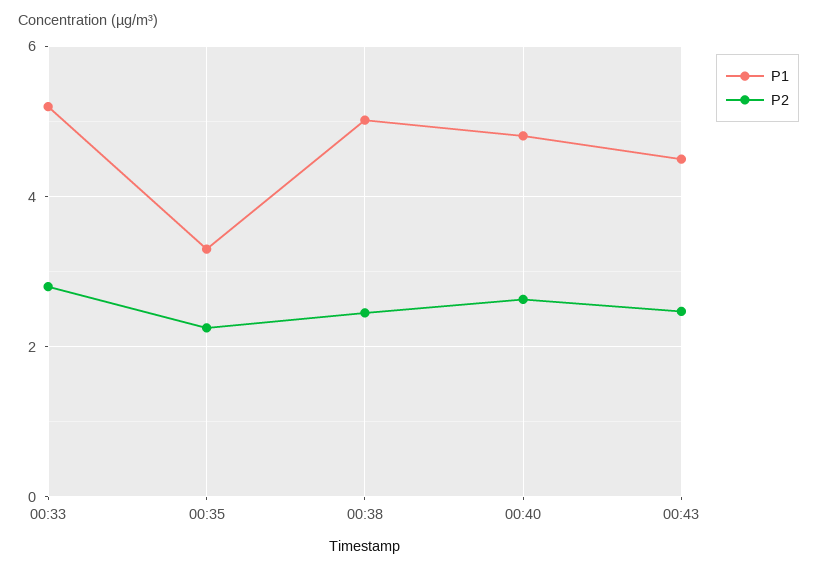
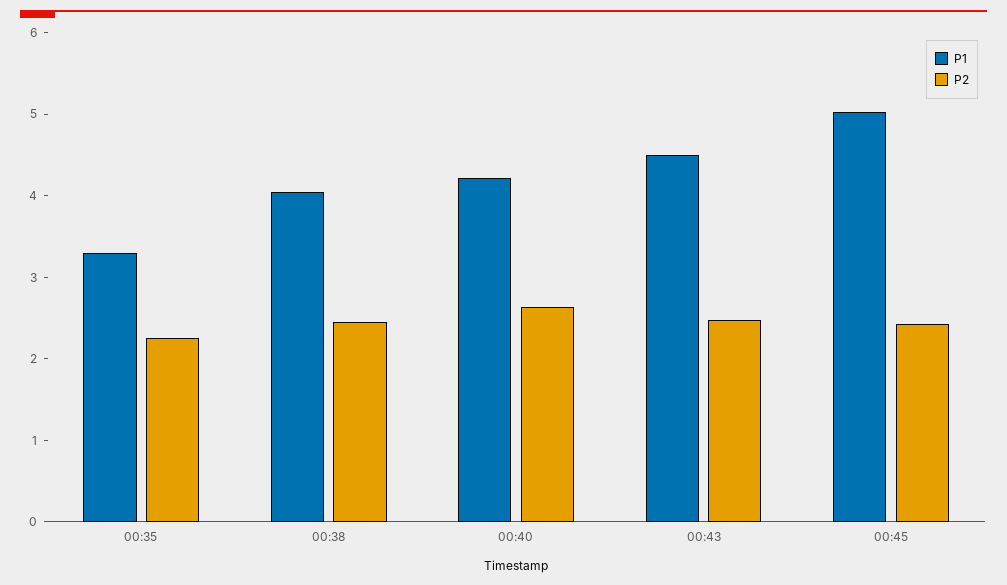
P1, 00:33: 5.2 -> none
P2, 00:33: 2.8 -> none
P1, 00:38: 5 -> 4
P1, 00:40: 4.8 -> 4.2
P1, 00:45: none -> 5
P2, 00:45: none -> 2.4

